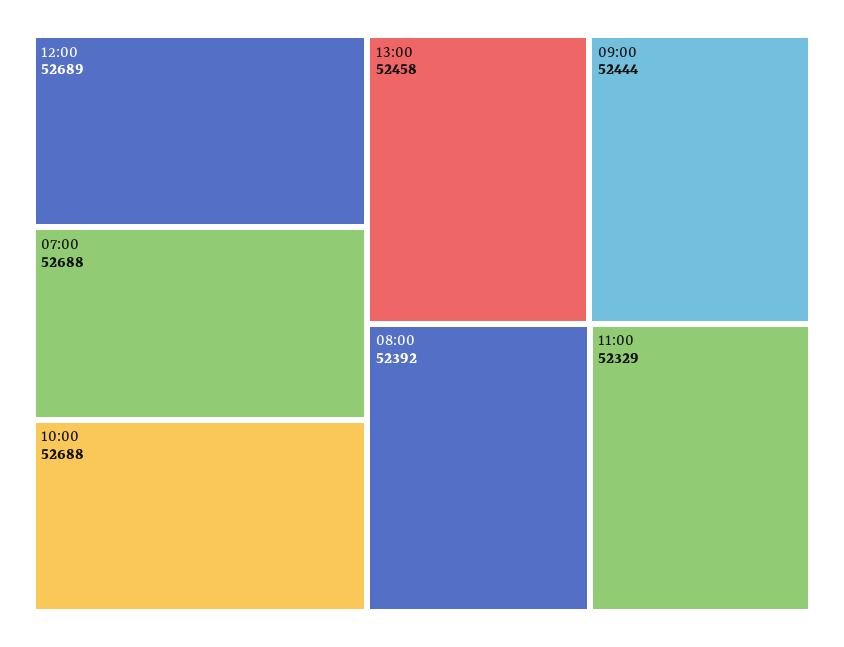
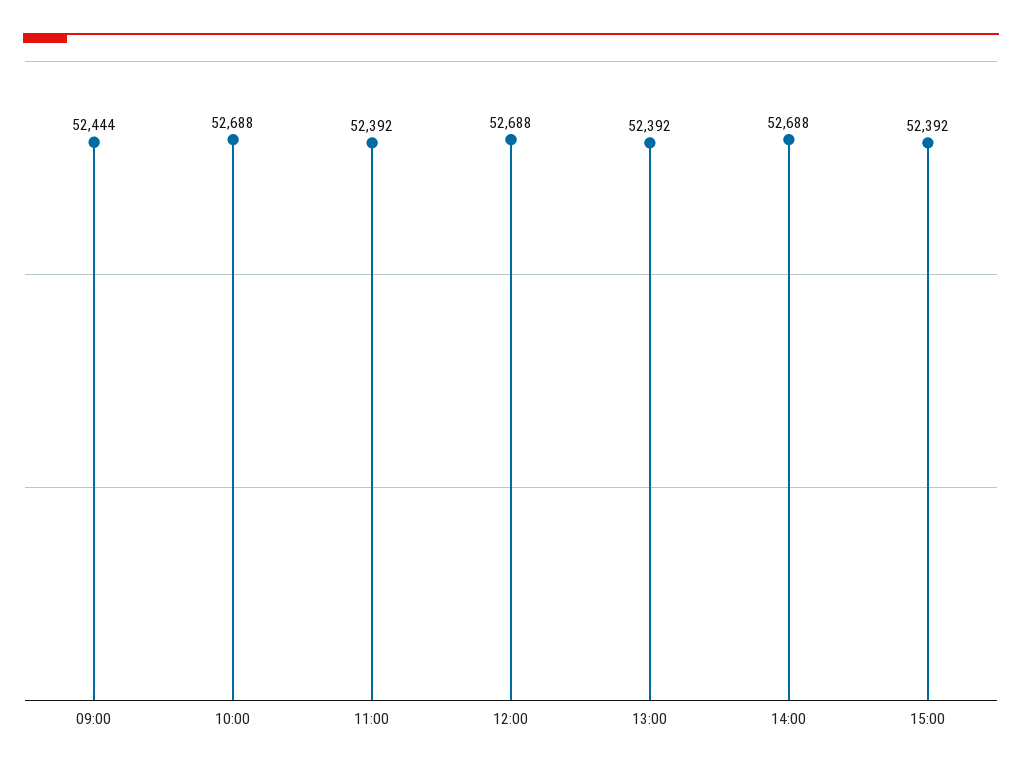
12:00: 52689 -> 52688
07:00: 52688 -> none
13:00: 52458 -> 52392
08:00: 52392 -> none
11:00: 52329 -> 52392
14:00: none -> 52688
15:00: none -> 52392

